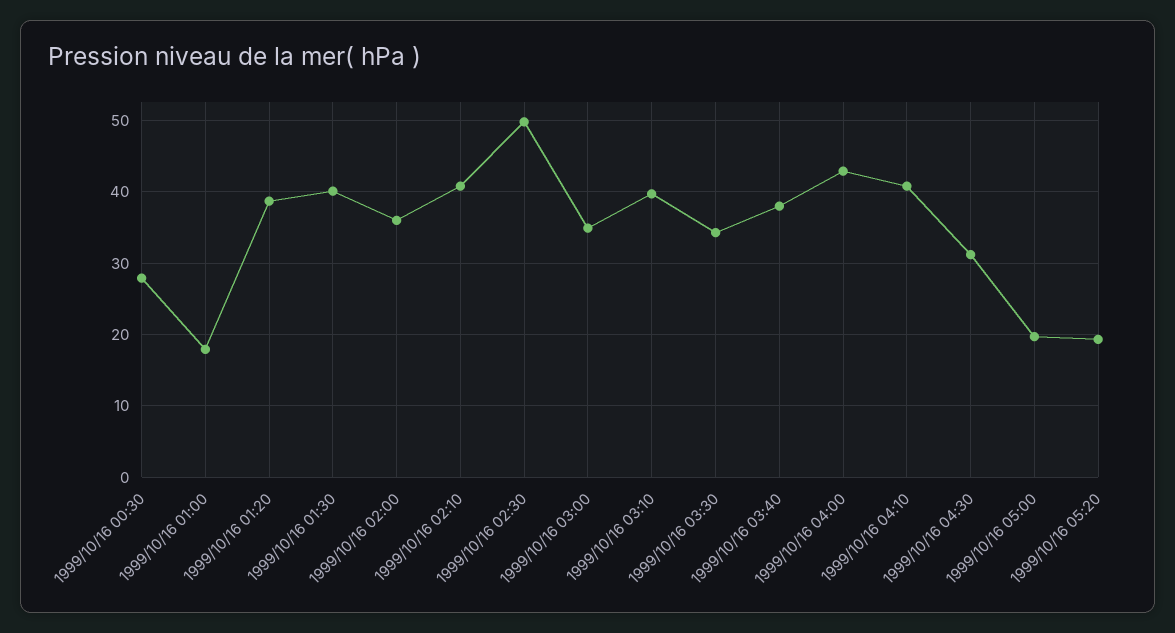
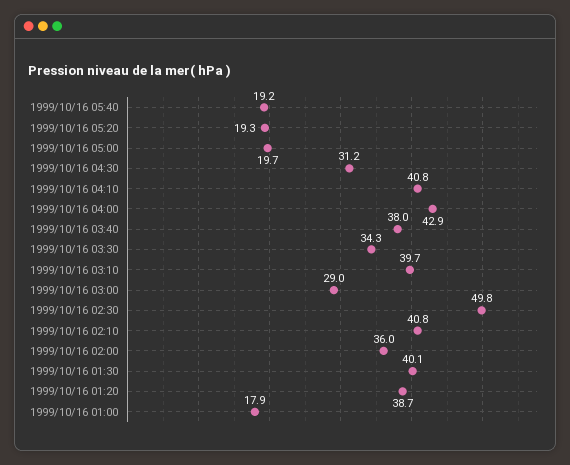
1999/10/16 00:30: 28 -> none
1999/10/16 03:00: 35 -> 29
1999/10/16 05:40: none -> 19.2

